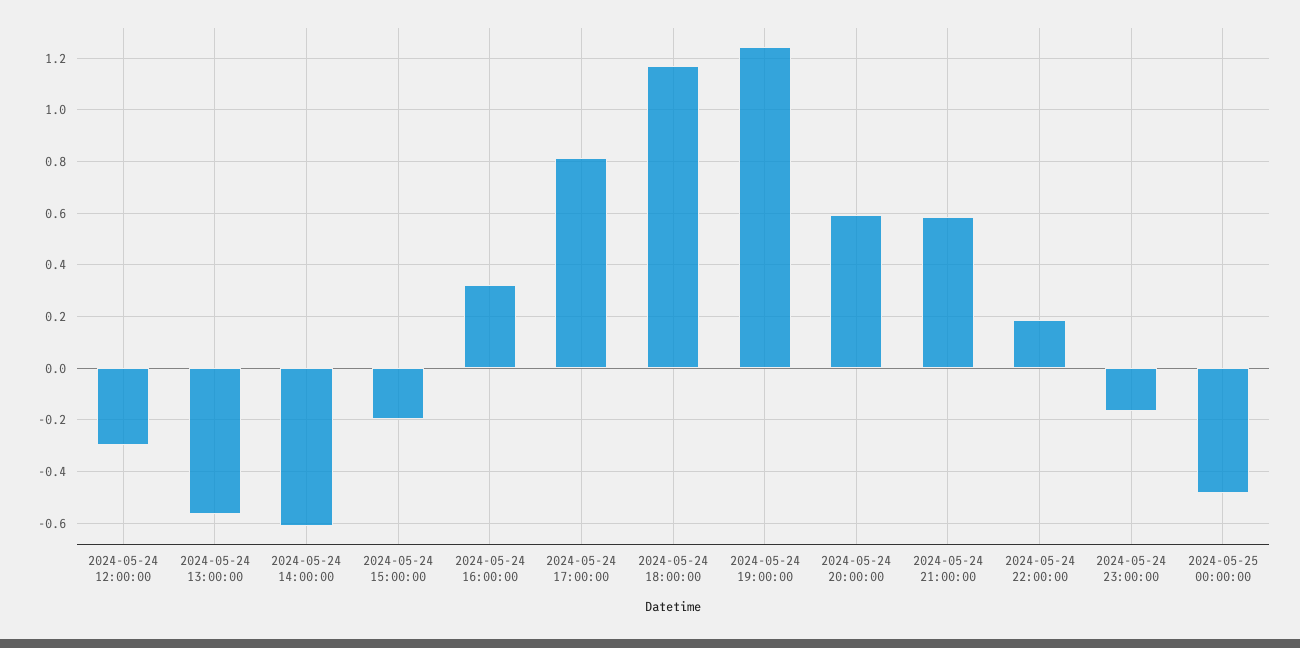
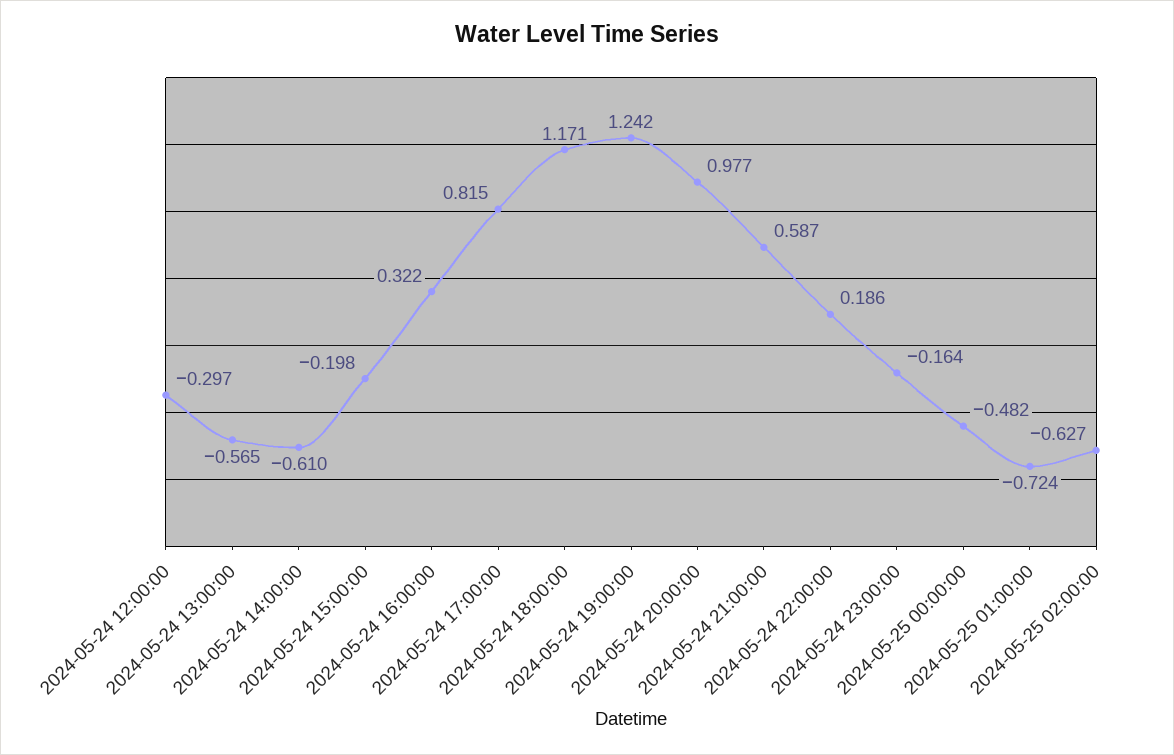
2024-05-24 20:00:00: 0.6 -> 0.977
2024-05-25 01:00:00: none -> -0.724
2024-05-25 02:00:00: none -> -0.627

